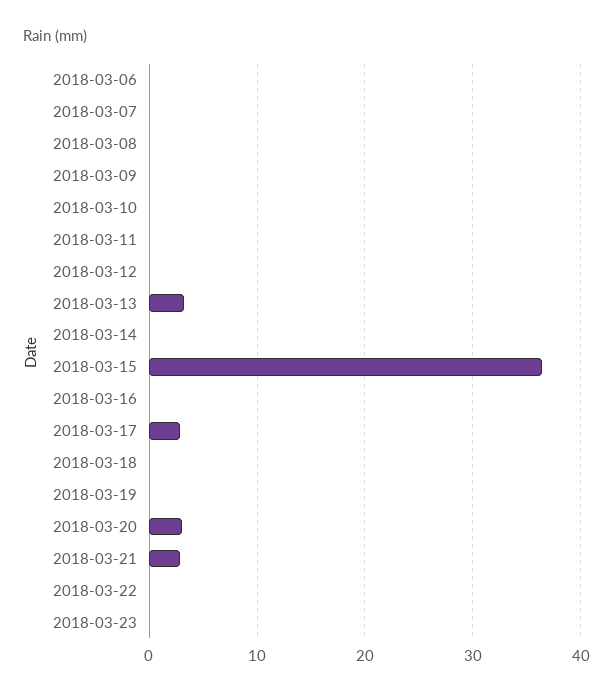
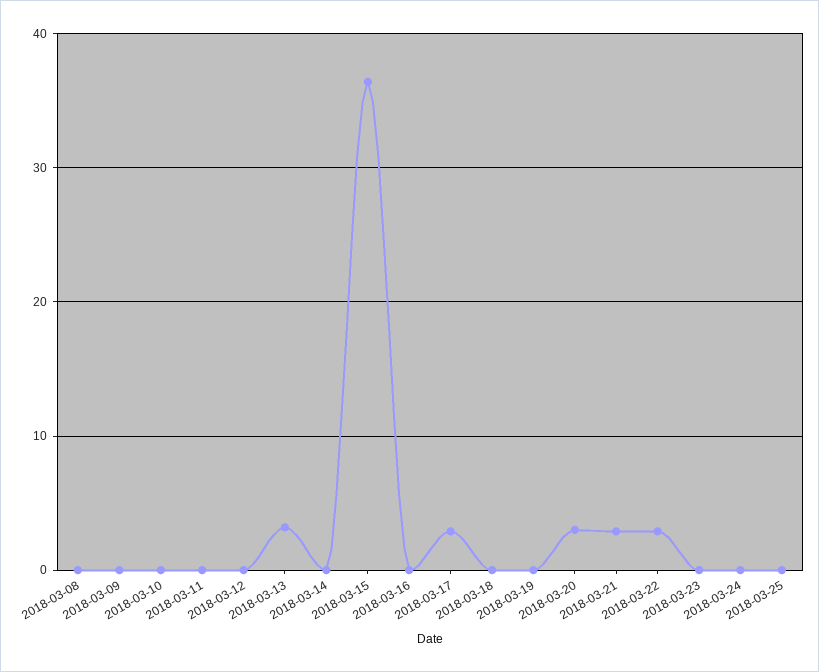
2018-03-06: 0 -> none
2018-03-07: 0 -> none
2018-03-22: 0 -> 3
2018-03-24: none -> 0
2018-03-25: none -> 0

